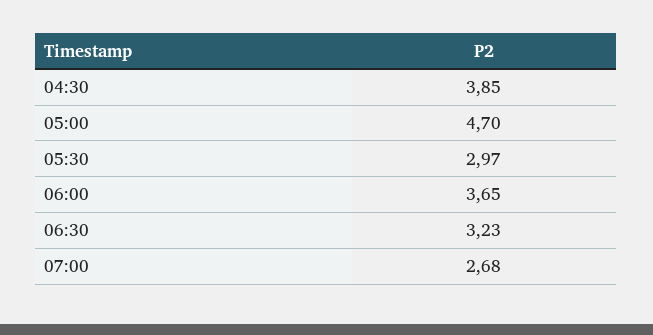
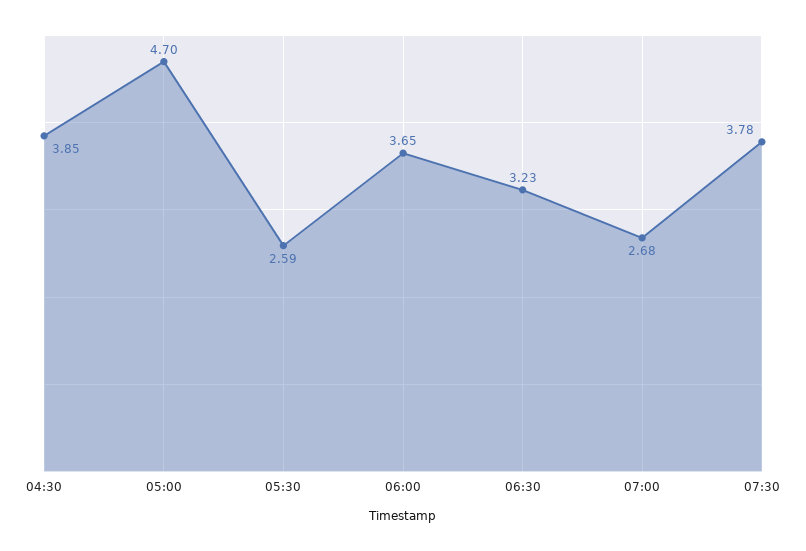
05:30: 2.97 -> 2.59
07:30: none -> 3.78

